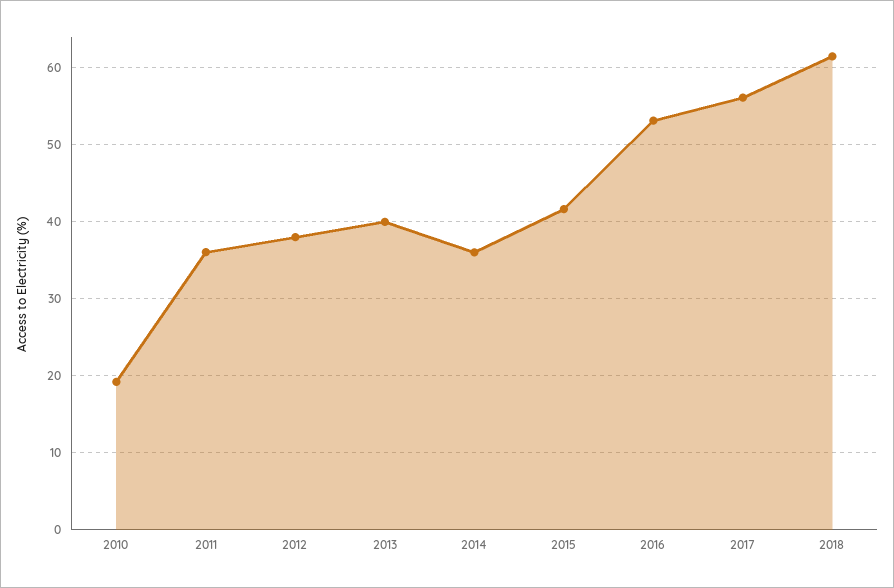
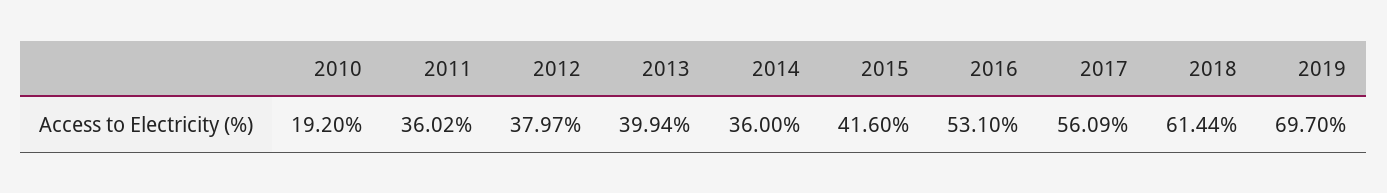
2019: none -> 69.7

